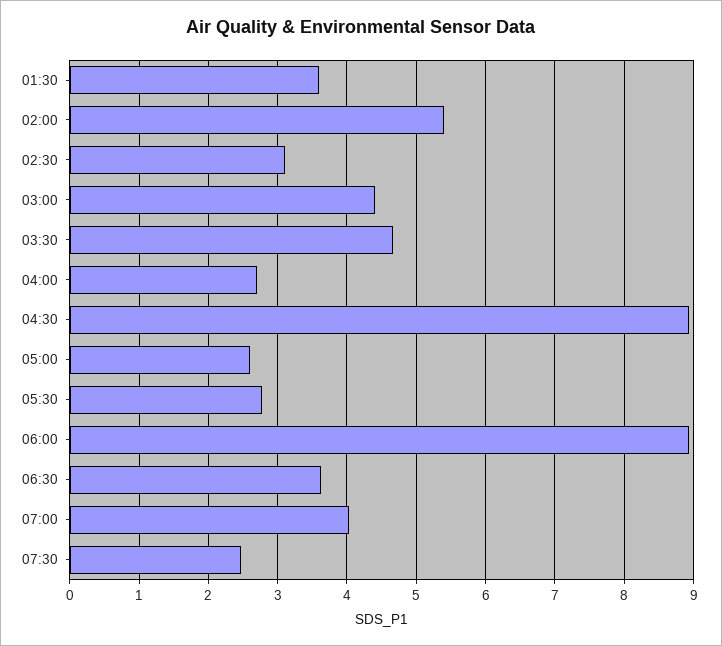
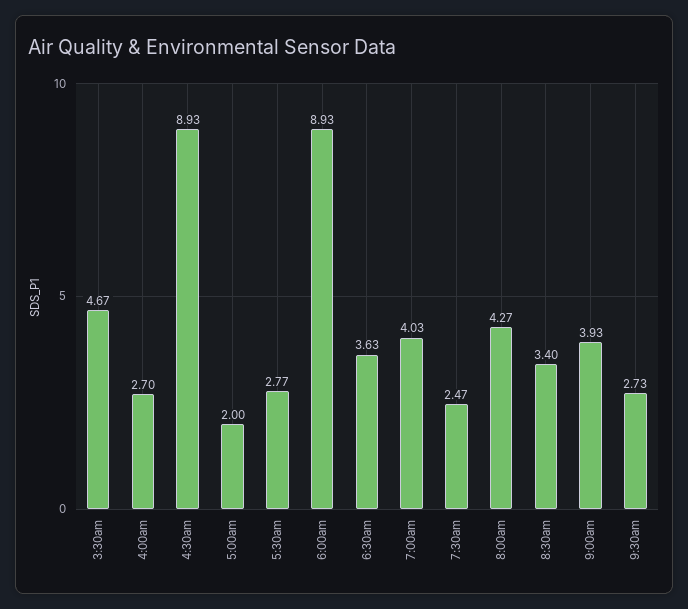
01:30: 3.6 -> none
02:00: 5.4 -> none
02:30: 3.1 -> none
03:00: 4.4 -> none
05:00: 2.6 -> 2
8:00am: none -> 4.27
8:30am: none -> 3.4
9:00am: none -> 3.93
9:30am: none -> 2.73

